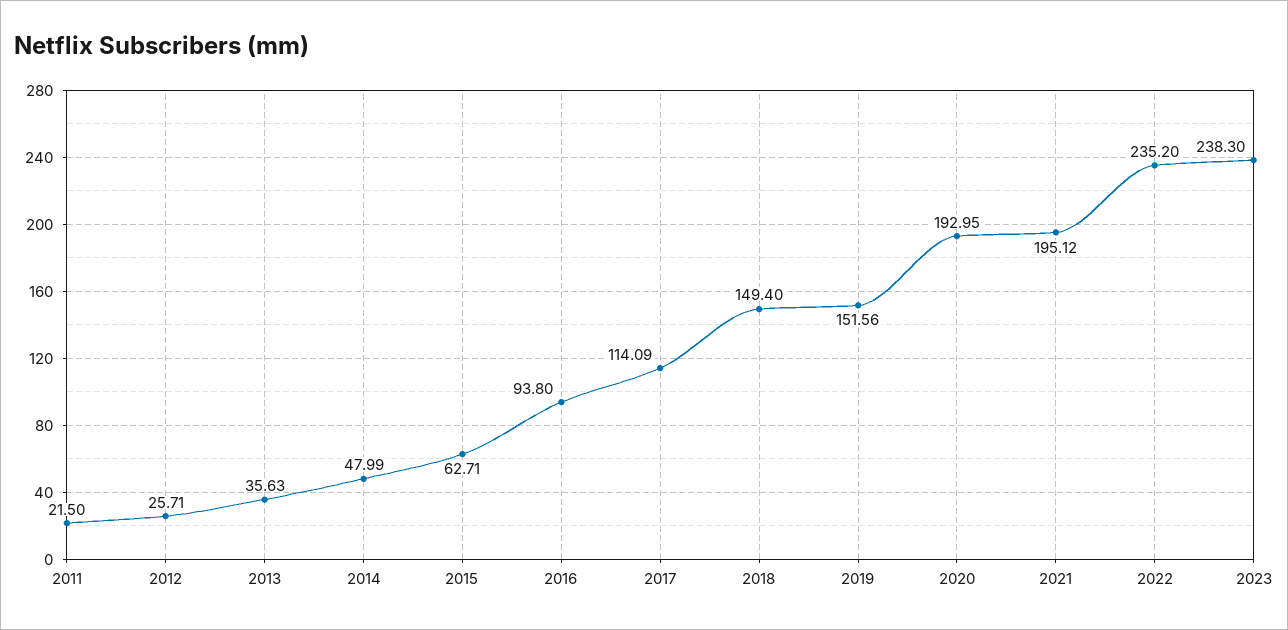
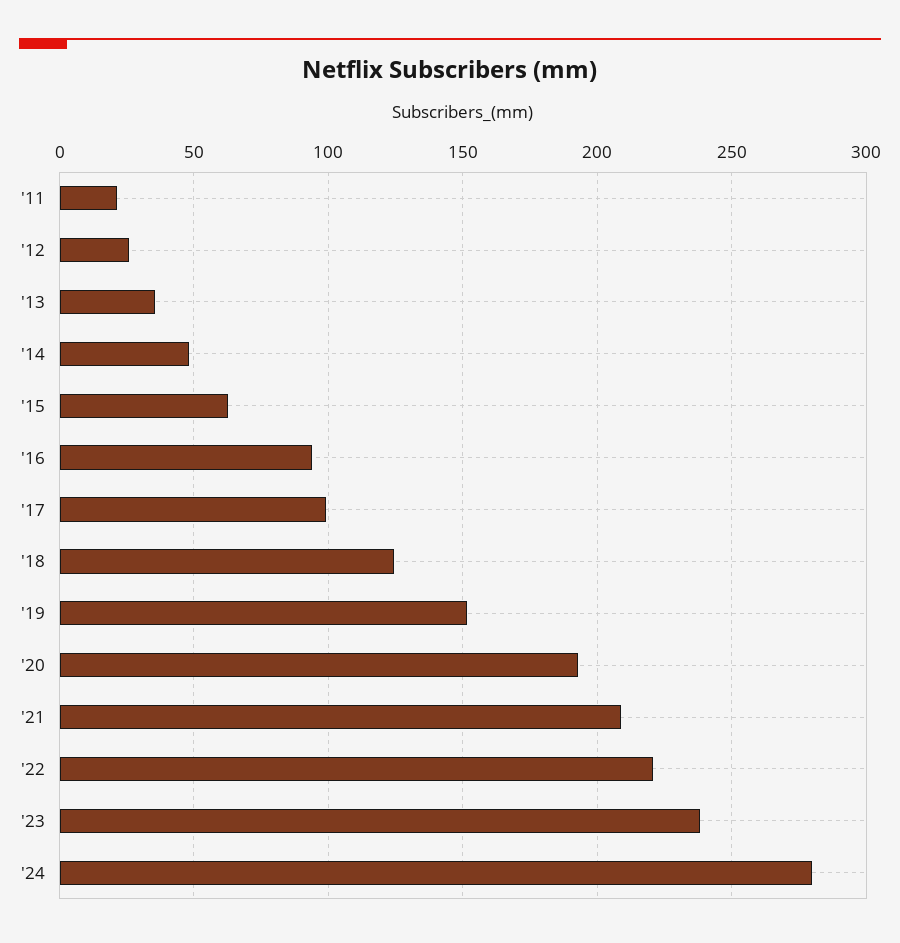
2017: 114.09 -> 100
2018: 149.4 -> 125
2021: 195.12 -> 210
2022: 235.2 -> 220
'24: none -> 280

